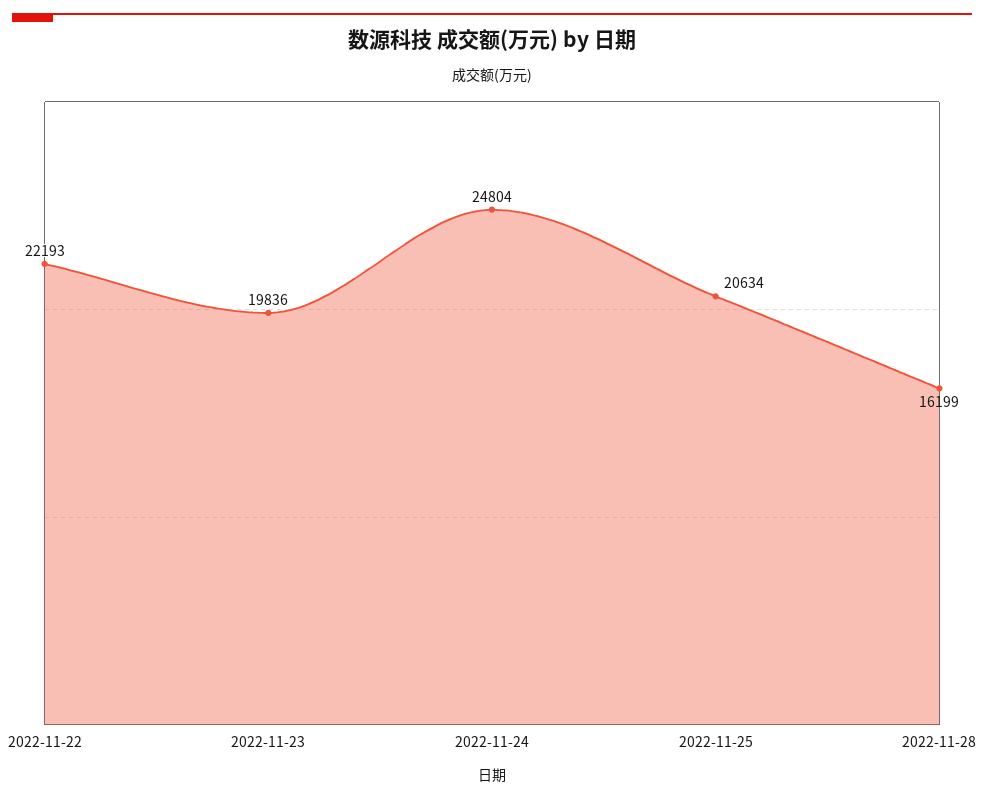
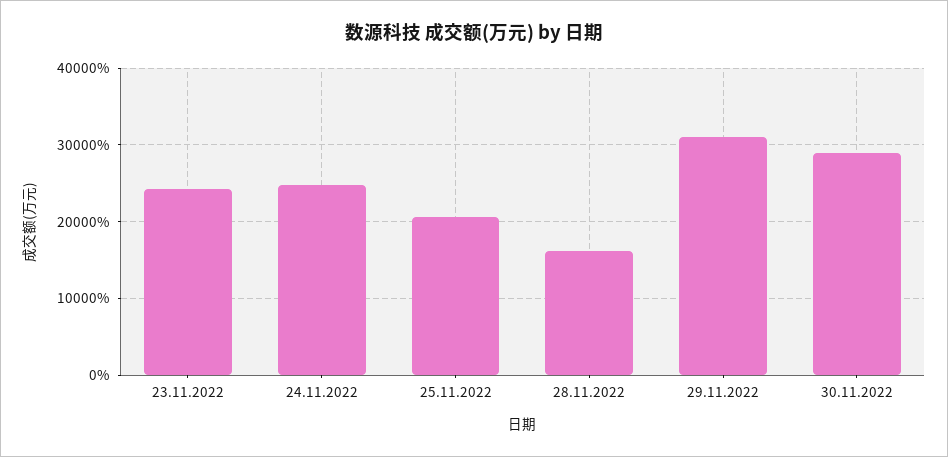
2022-11-22: 22193 -> none
2022-11-23: 19836 -> 24000
29.11.2022: none -> 31000
30.11.2022: none -> 29000

